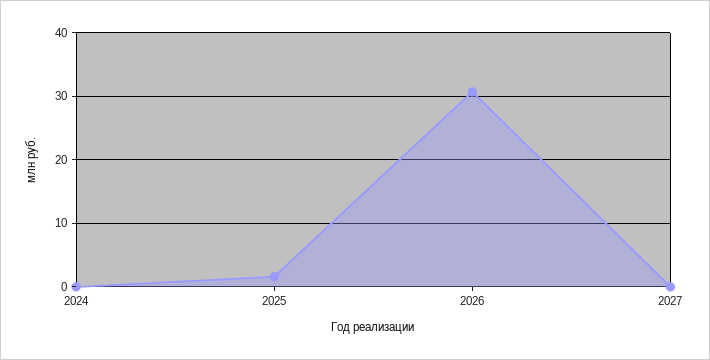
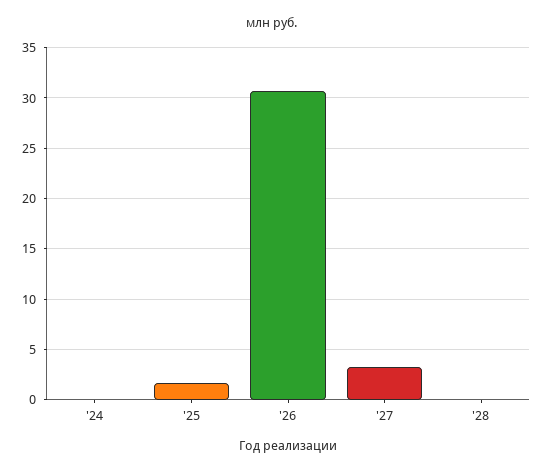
2027: 0 -> 3
'28: none -> 0

